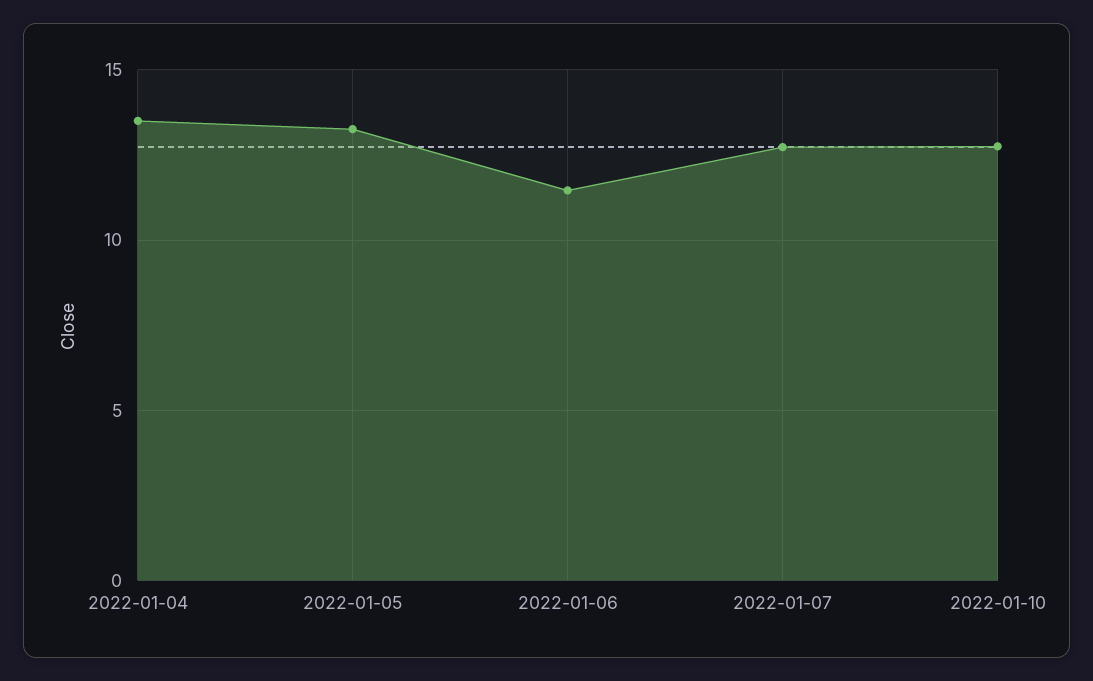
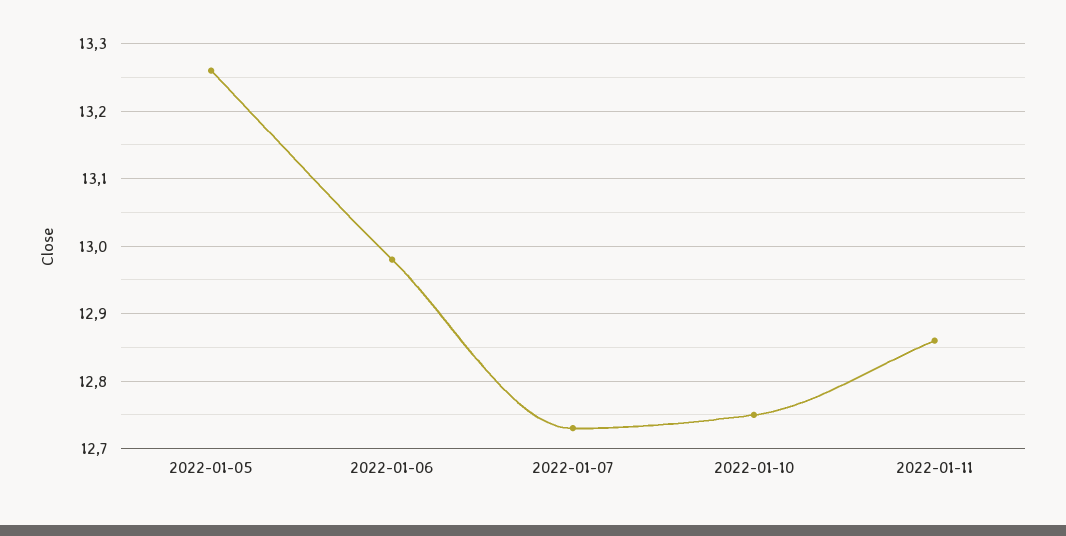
2022-01-04: 13.5 -> none
2022-01-06: 11.5 -> 12.98
2022-01-11: none -> 12.86

